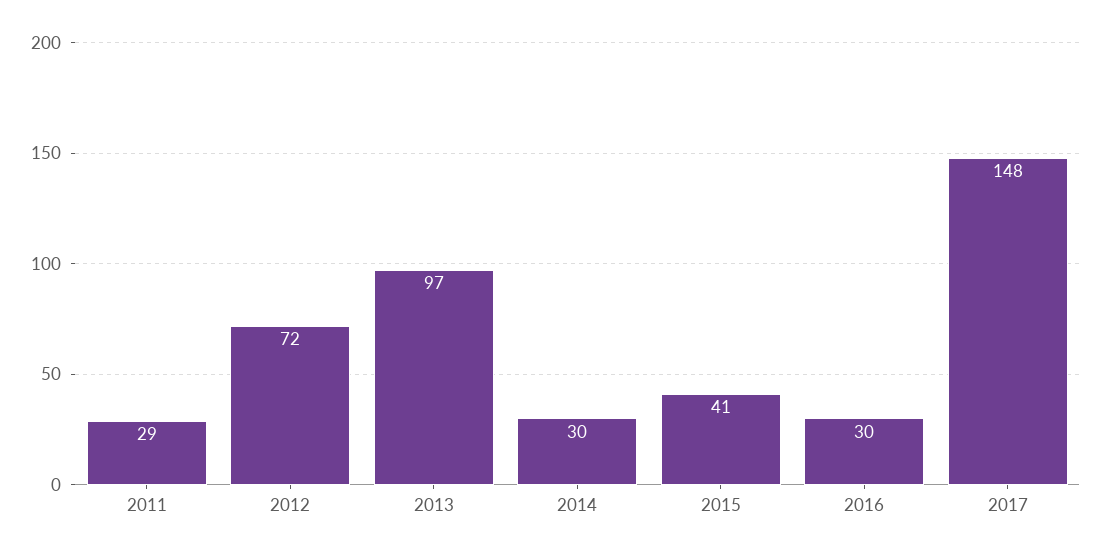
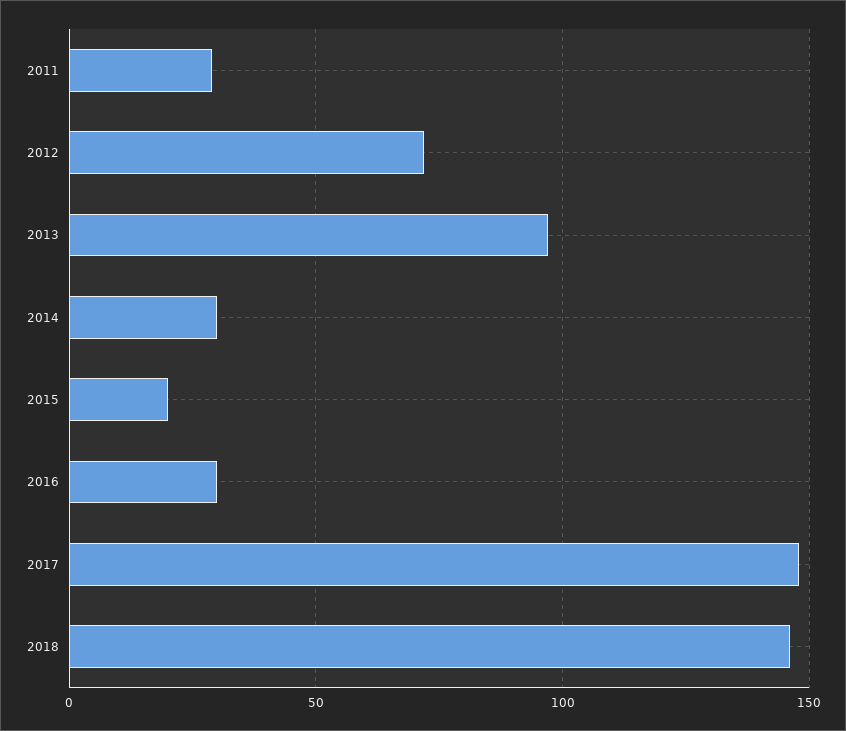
2015: 41 -> 20
2018: none -> 145

